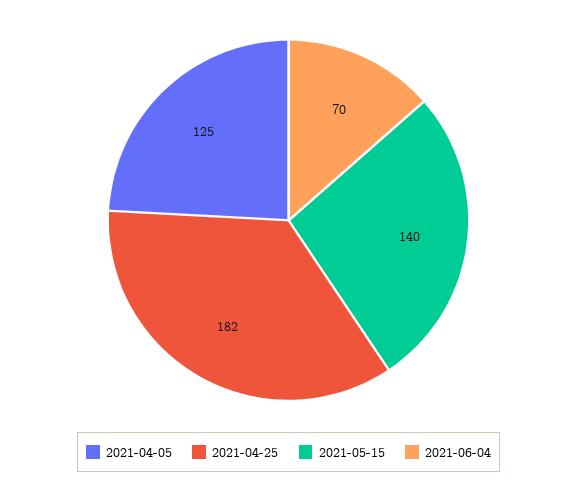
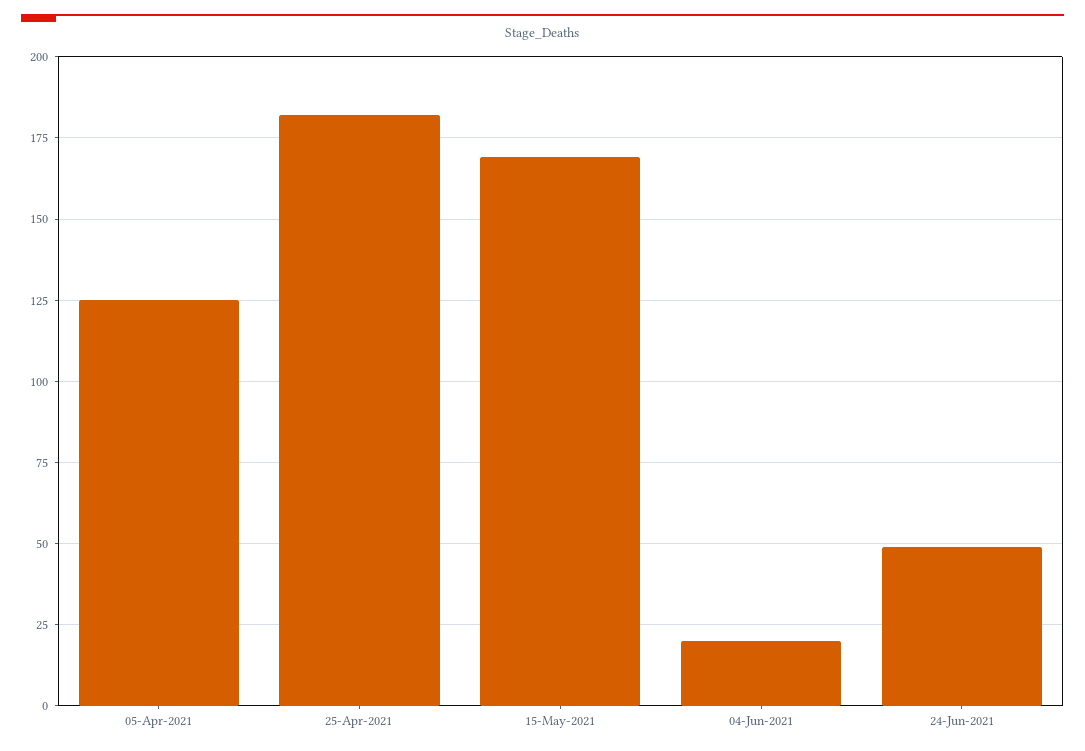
2021-05-15: 140 -> 170
2021-06-04: 70 -> 20
24-Jun-2021: none -> 50

